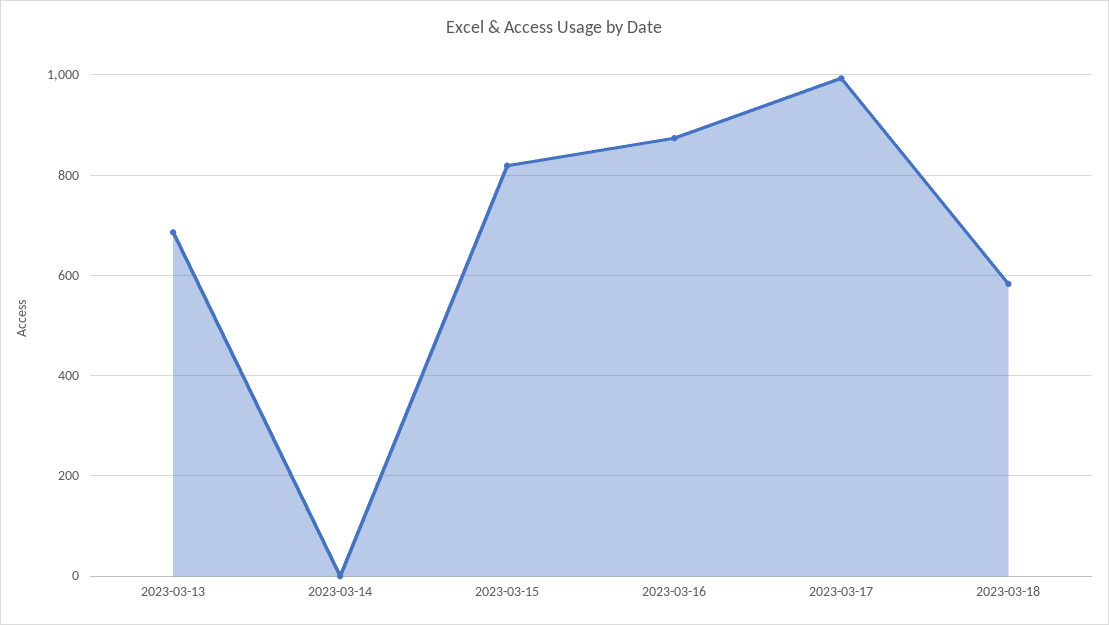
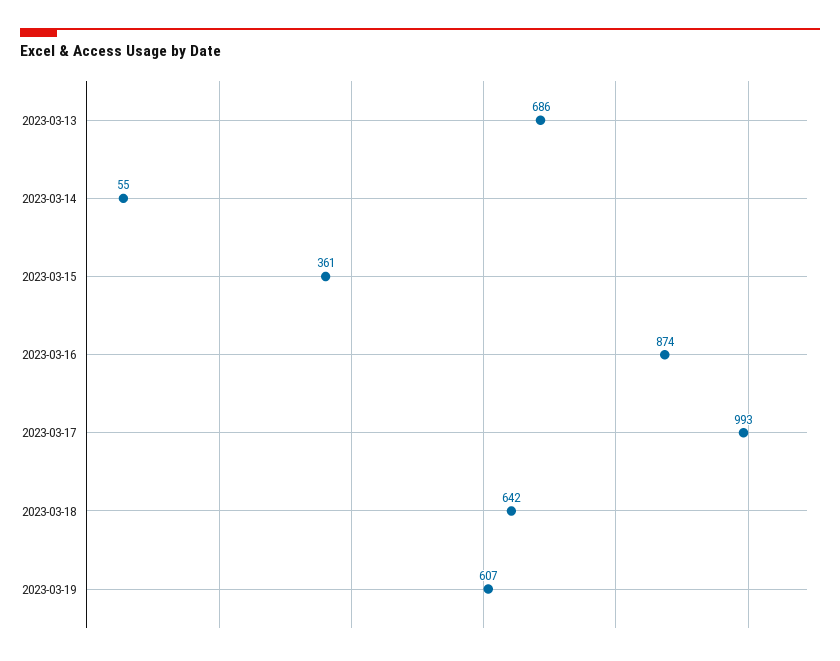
2023-03-14: 0 -> 55
2023-03-15: 820 -> 361
2023-03-18: 580 -> 642
2023-03-19: none -> 607

